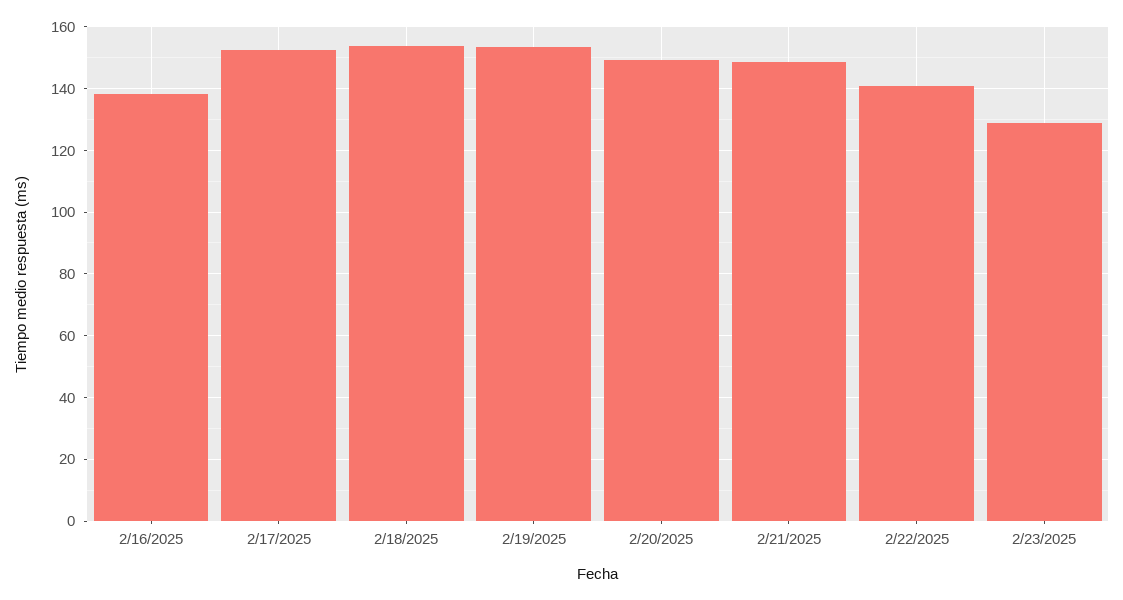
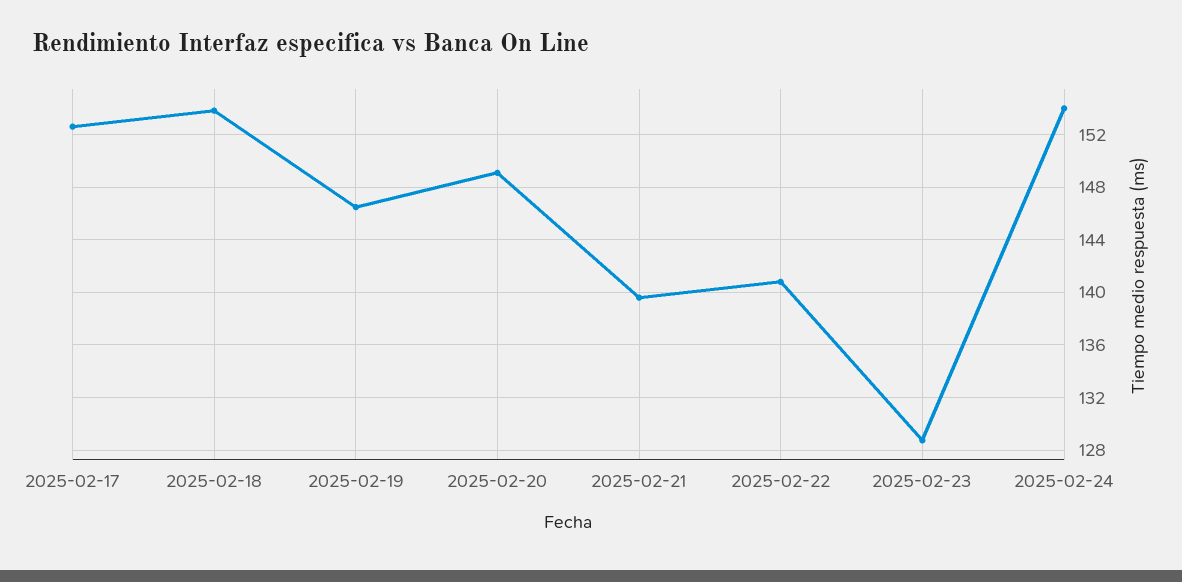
2/16/2025: 138 -> none
2/19/2025: 154 -> 146.5
2/21/2025: 148 -> 139.5
2025-02-24: none -> 154

